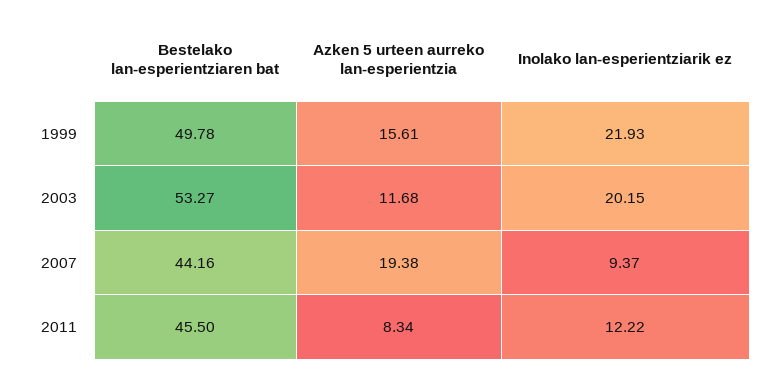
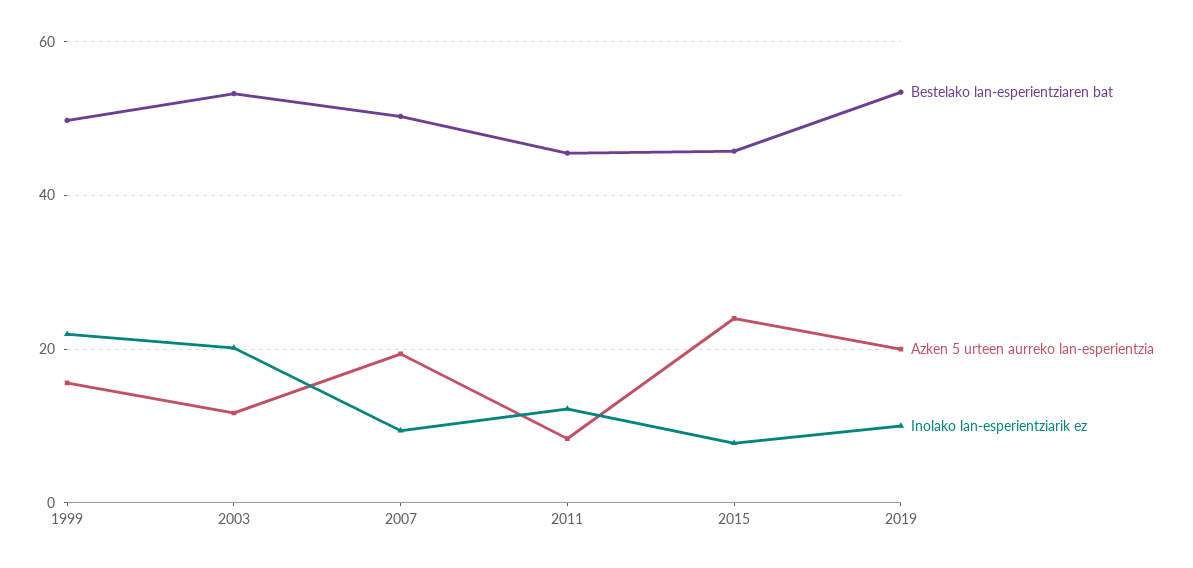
Bestelako lan-esperientziaren bat, 2007: 44.16 -> 50
Bestelako lan-esperientziaren bat, 2015: none -> 46
Azken 5 urteen aurreko lan-esperientzia, 2015: none -> 24
Inolako lan-esperientziarik ez, 2015: none -> 8
Bestelako lan-esperientziaren bat, 2019: none -> 54
Azken 5 urteen aurreko lan-esperientzia, 2019: none -> 20
Inolako lan-esperientziarik ez, 2019: none -> 10

